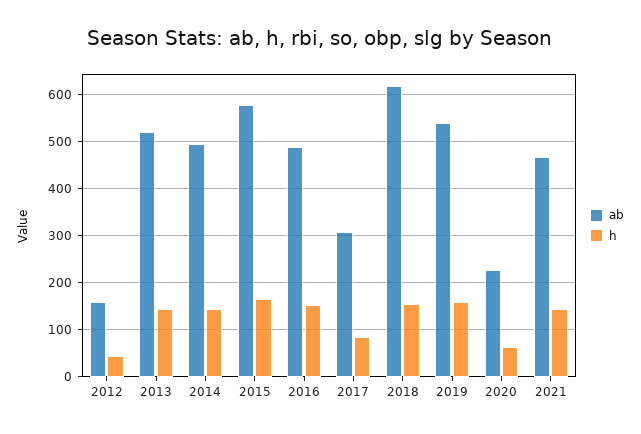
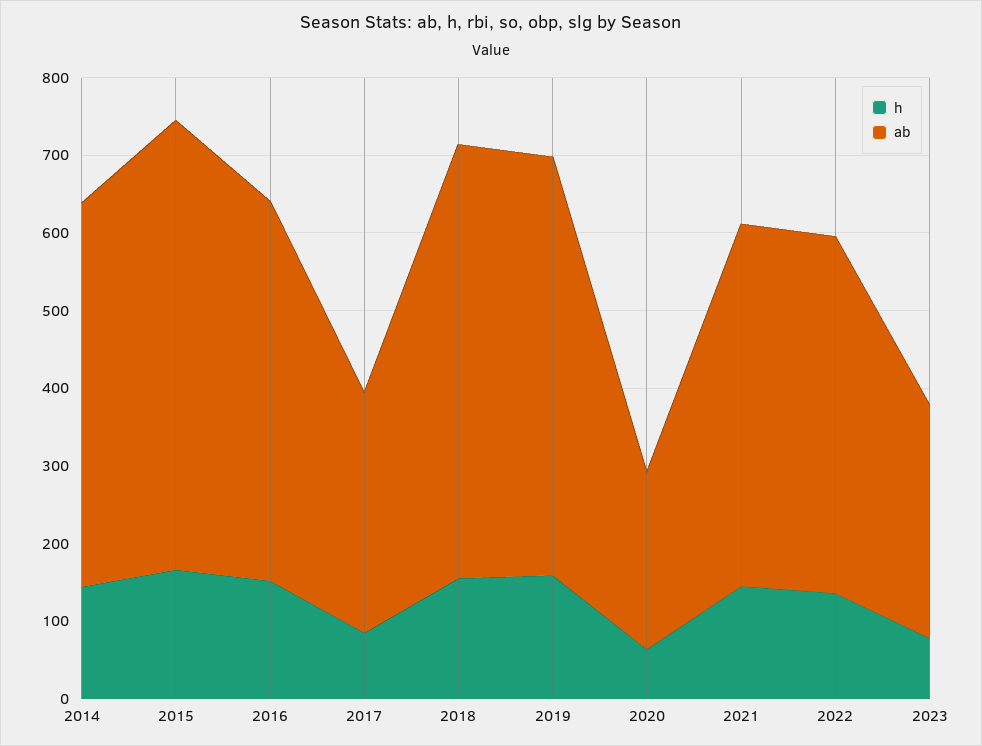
ab, 2012: 160 -> none
h, 2012: 40 -> none
ab, 2013: 520 -> none
h, 2013: 140 -> none
ab, 2018: 620 -> 560
h, 2022: none -> 140
ab, 2022: none -> 460
h, 2023: none -> 80
ab, 2023: none -> 300

